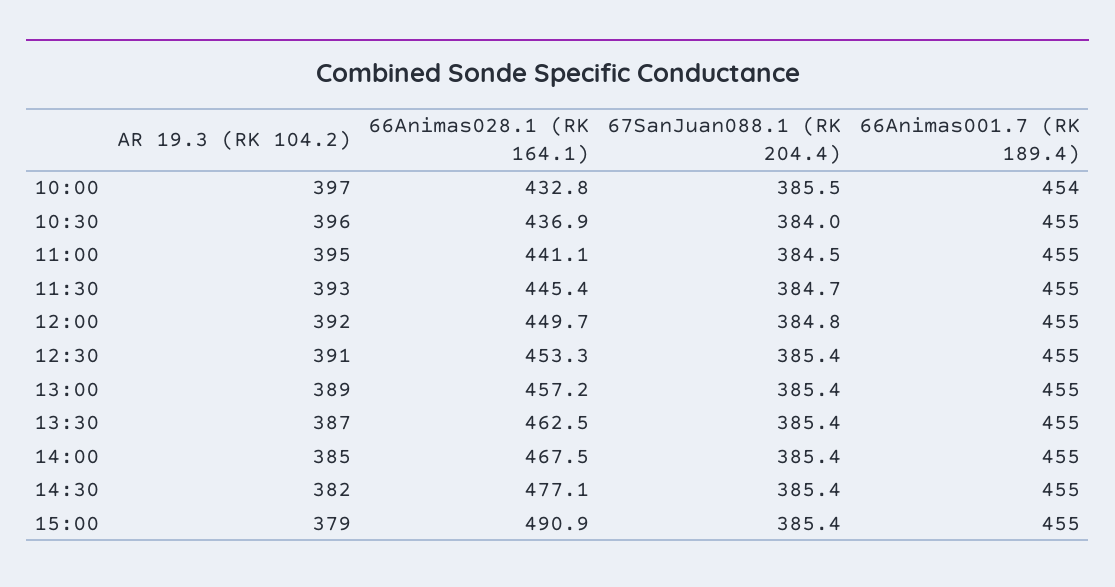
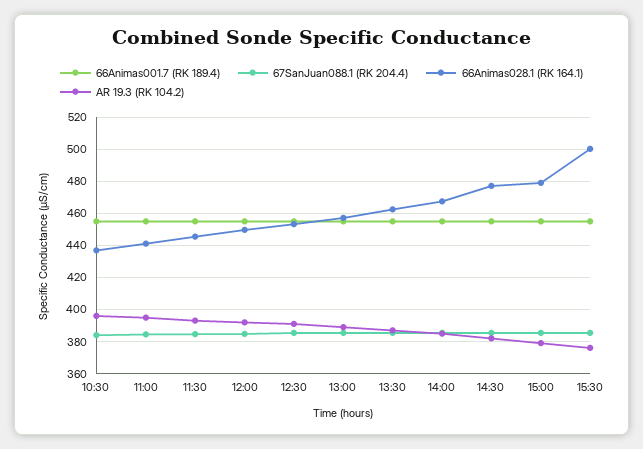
AR 19.3 (RK 104.2), 10:00: 397 -> none
66Animas028.1 (RK 164.1), 10:00: 432.8 -> none
67SanJuan088.1 (RK 204.4), 10:00: 385.5 -> none
66Animas001.7 (RK 189.4), 10:00: 454 -> none
66Animas028.1 (RK 164.1), 15:00: 490.9 -> 480
66Animas001.7 (RK 189.4), 15:30: none -> 455
67SanJuan088.1 (RK 204.4), 15:30: none -> 385
66Animas028.1 (RK 164.1), 15:30: none -> 500
AR 19.3 (RK 104.2), 15:30: none -> 375

